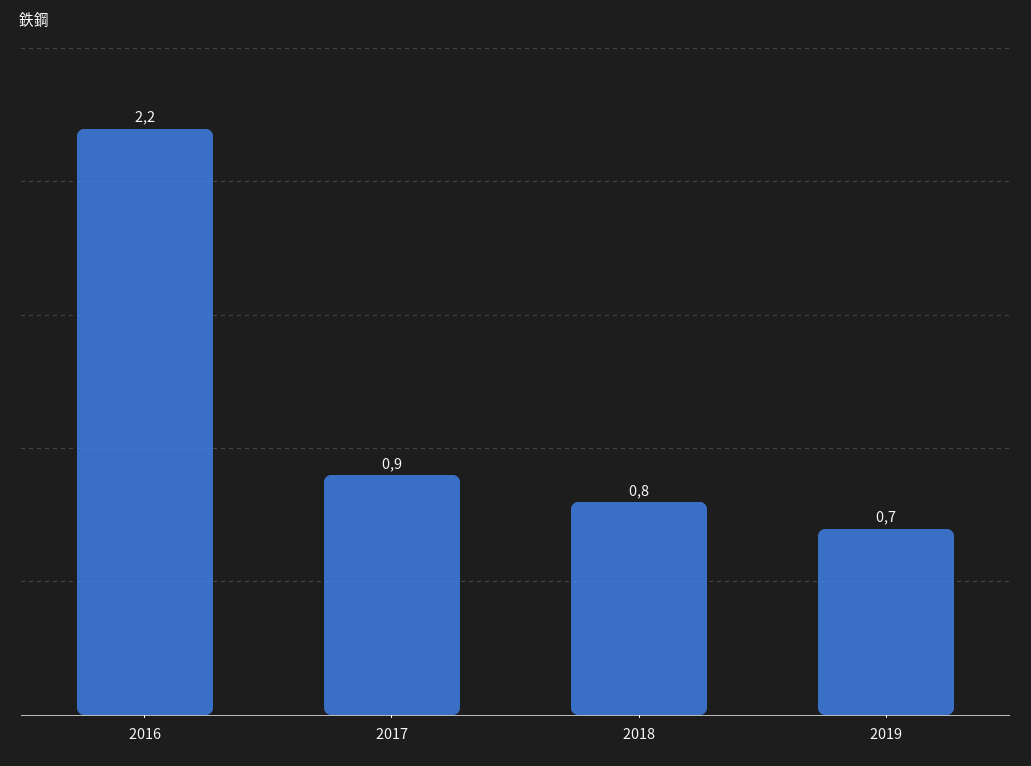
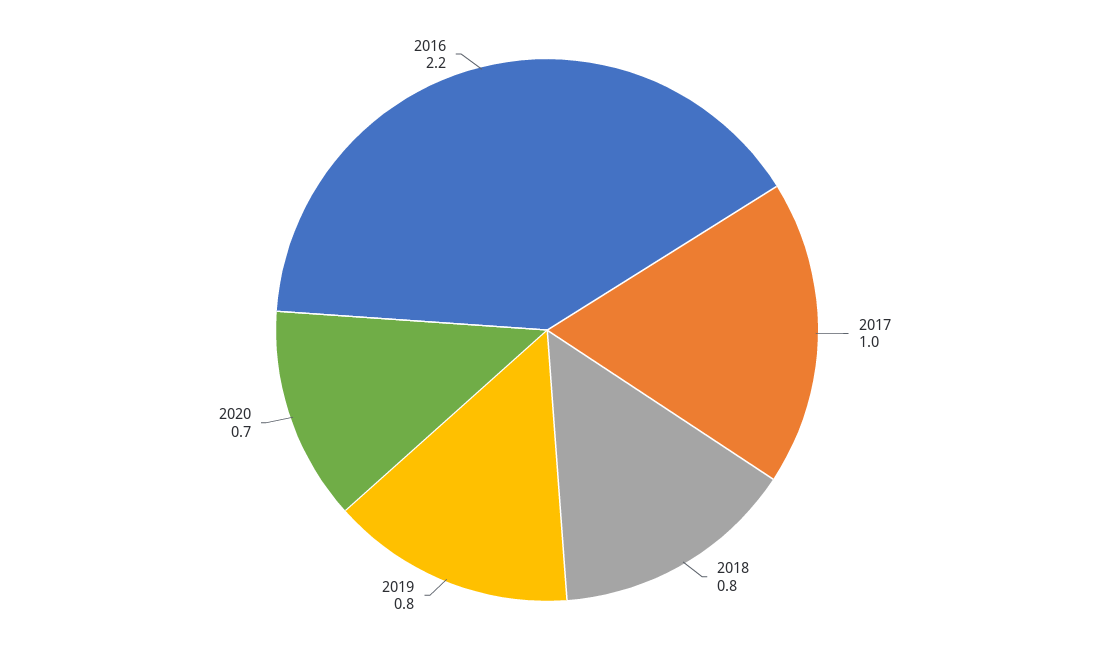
2017: 0.9 -> 1
2019: 0.7 -> 0.8
2020: none -> 0.7

